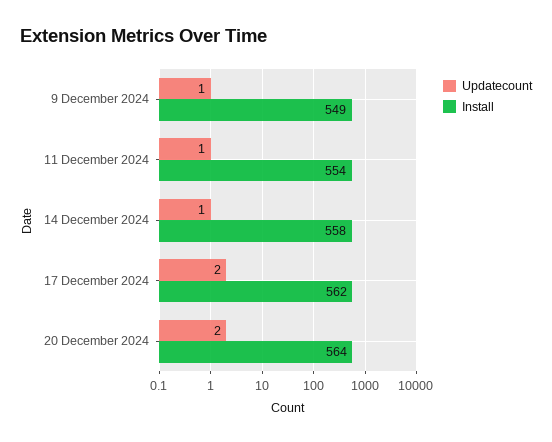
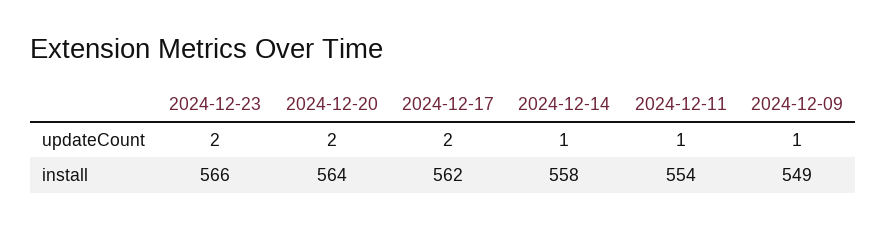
Updatecount, 2024-12-23: none -> 2
Install, 2024-12-23: none -> 566

